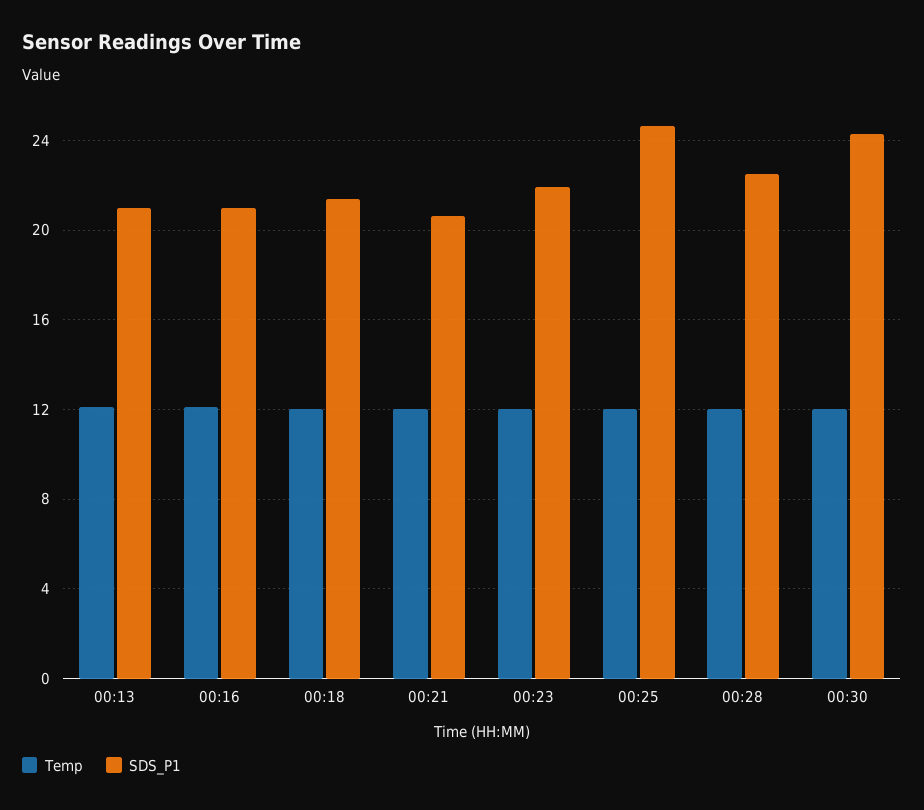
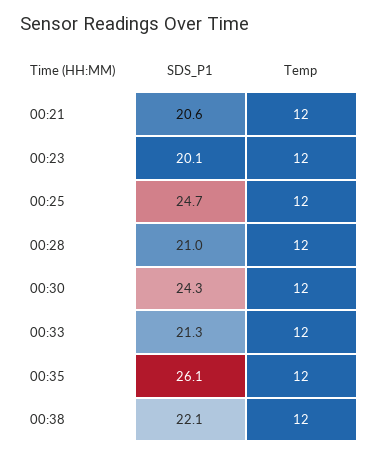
Temp, 00:13: 12 -> none
SDS_P1, 00:13: 21 -> none
Temp, 00:16: 12 -> none
SDS_P1, 00:16: 21 -> none
Temp, 00:18: 12 -> none
SDS_P1, 00:18: 21.5 -> none
SDS_P1, 00:23: 22 -> 20.1
SDS_P1, 00:28: 22.5 -> 21
SDS_P1, 00:33: none -> 21.3
Temp, 00:33: none -> 12
SDS_P1, 00:35: none -> 26.1
Temp, 00:35: none -> 12
SDS_P1, 00:38: none -> 22.1
Temp, 00:38: none -> 12

